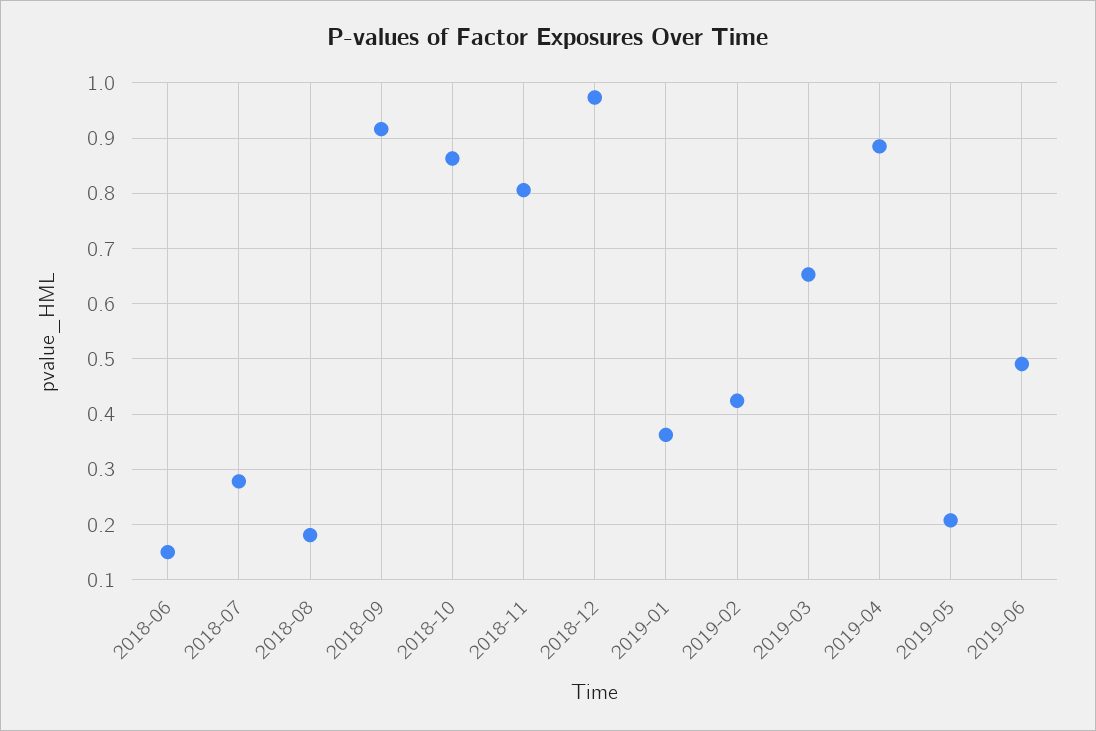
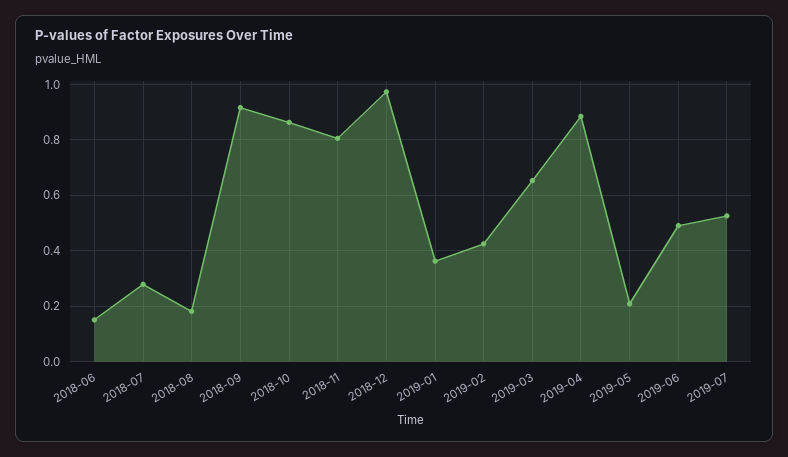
2019-07: none -> 0.525

